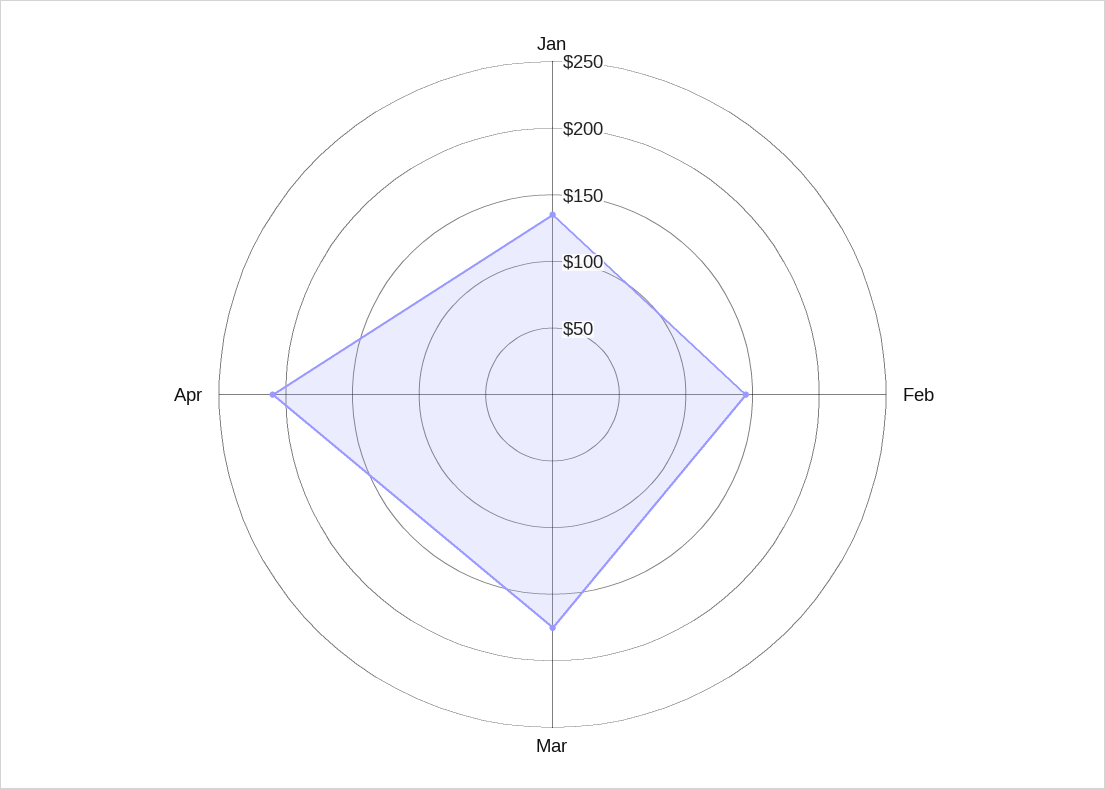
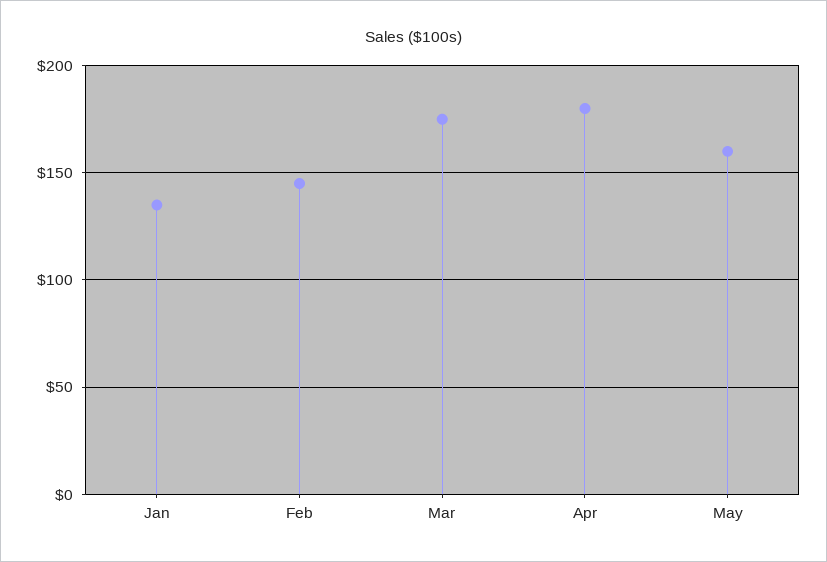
Apr: 210 -> 180
May: none -> 160

